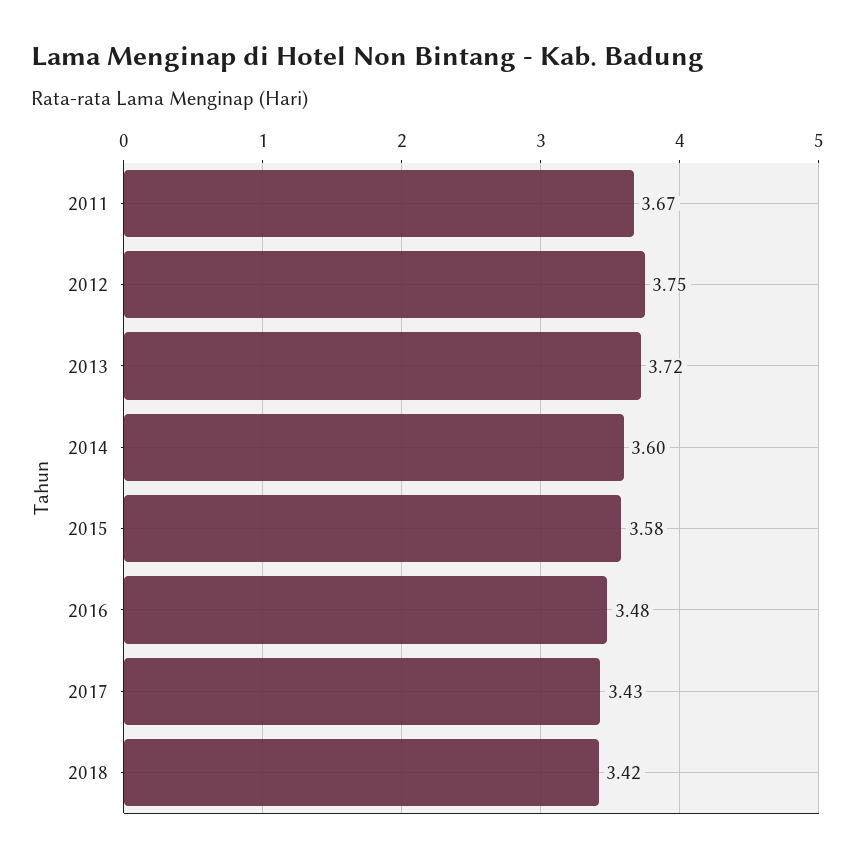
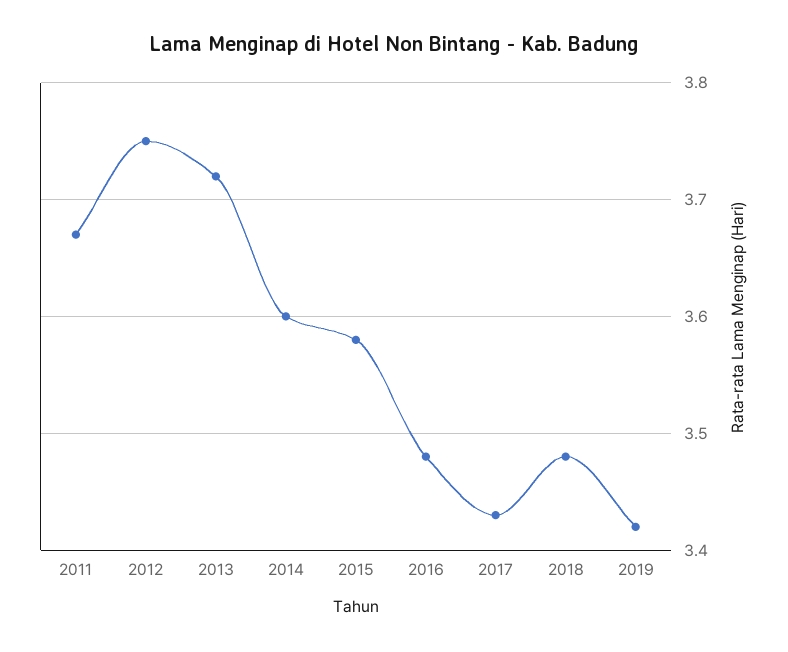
2018: 3.42 -> 3.48
2019: none -> 3.42

